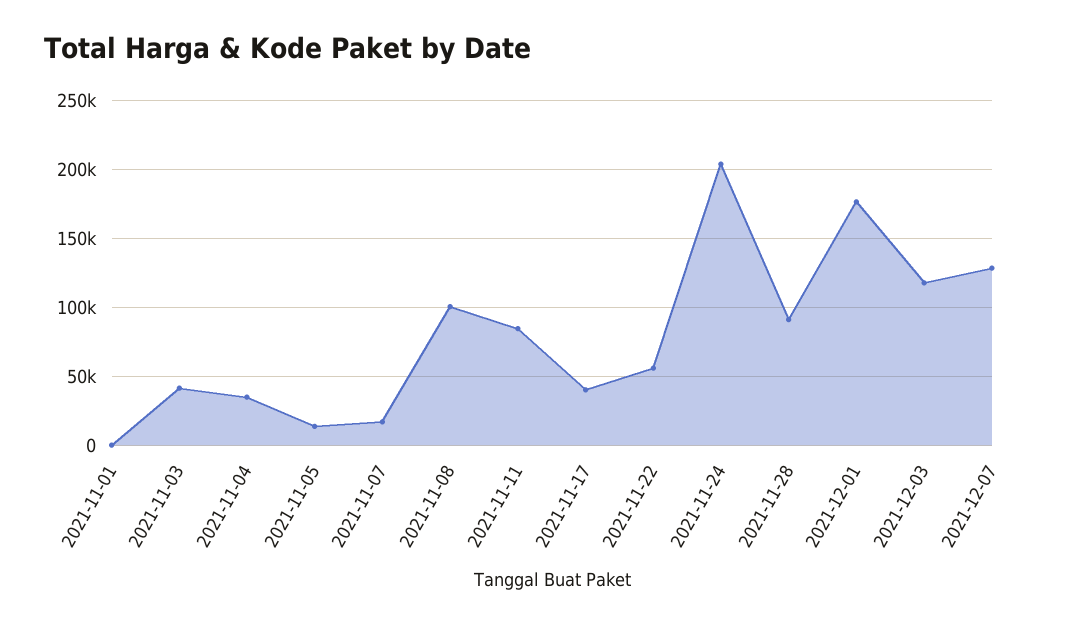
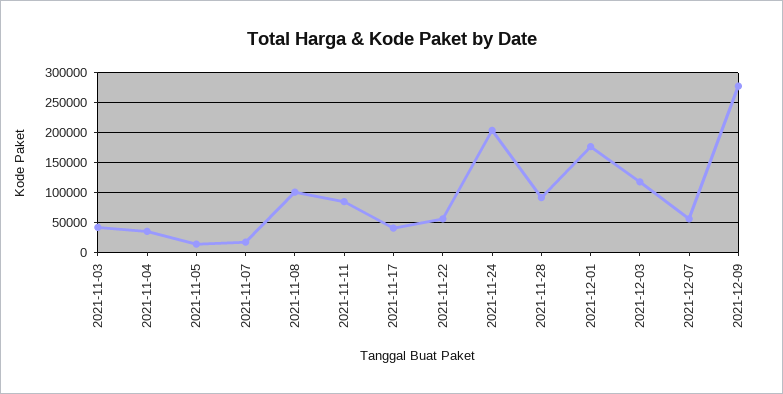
2021-11-01: 0 -> none
2021-12-07: 130000 -> 50000
2021-12-09: none -> 275000

